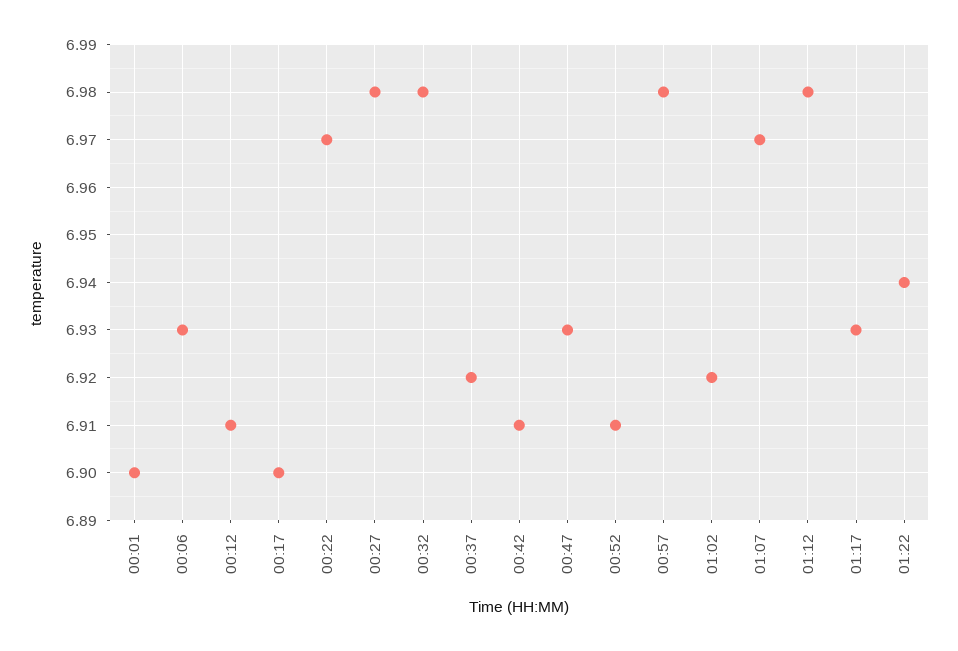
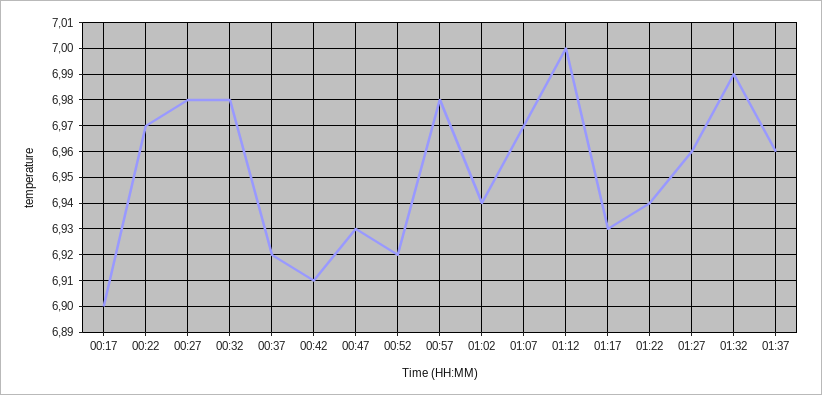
00:01: 6.9 -> none
00:06: 6.93 -> none
00:12: 6.91 -> none
00:52: 6.91 -> 6.92
01:02: 6.92 -> 6.94
01:12: 6.98 -> 7
01:27: none -> 6.96
01:32: none -> 6.99
01:37: none -> 6.96

